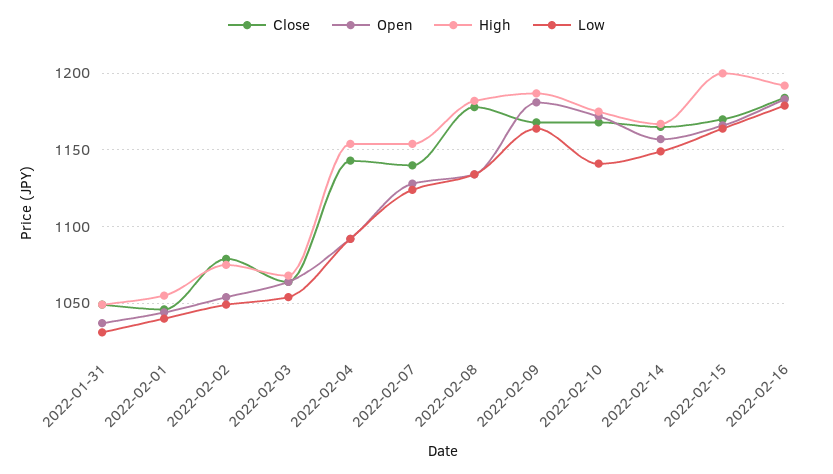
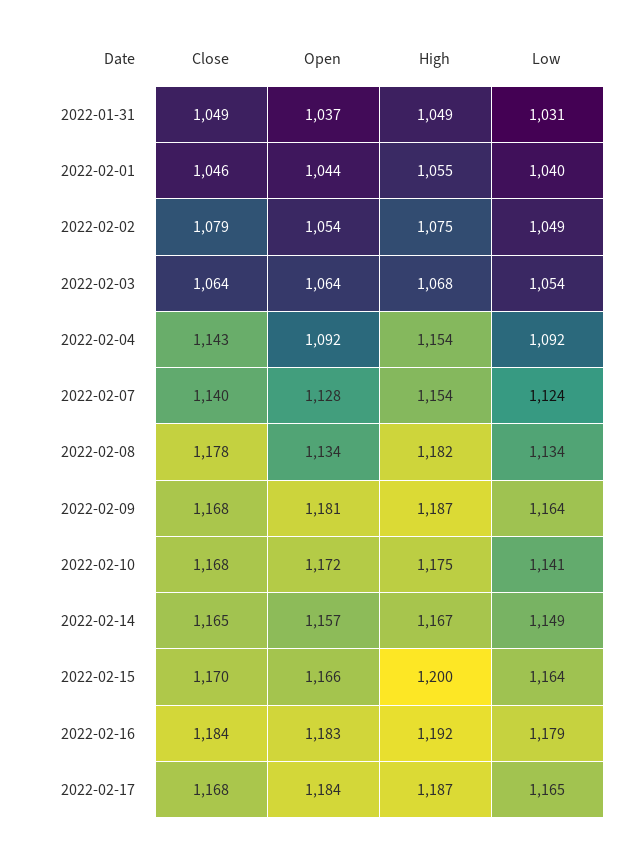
Close, 2022-02-17: none -> 1168
Open, 2022-02-17: none -> 1184
High, 2022-02-17: none -> 1187
Low, 2022-02-17: none -> 1165

